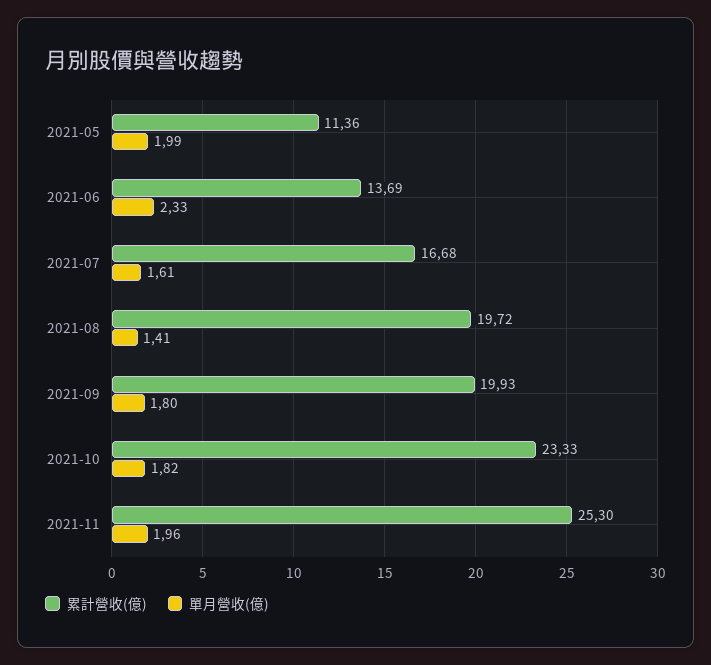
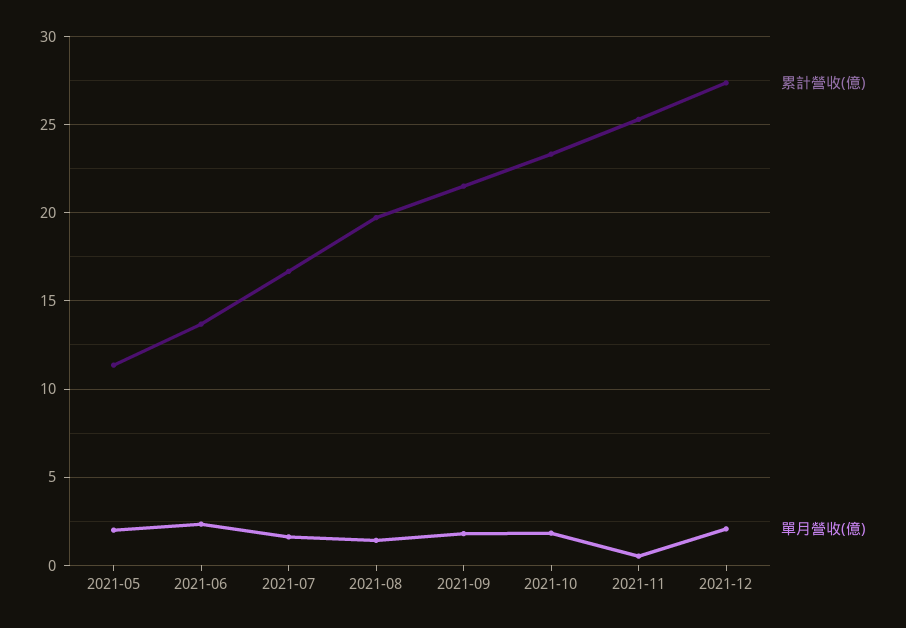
累計營收(億), 2021-09: 19.93 -> 21.5
單月營收(億), 2021-11: 1.96 -> 0.5
累計營收(億), 2021-12: none -> 27.5
單月營收(億), 2021-12: none -> 2

